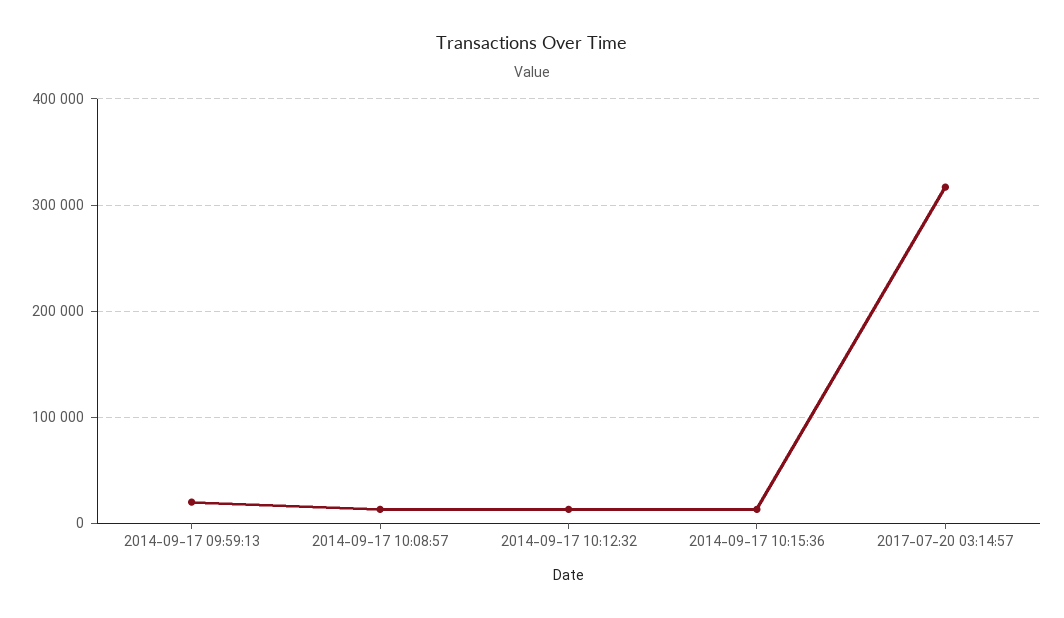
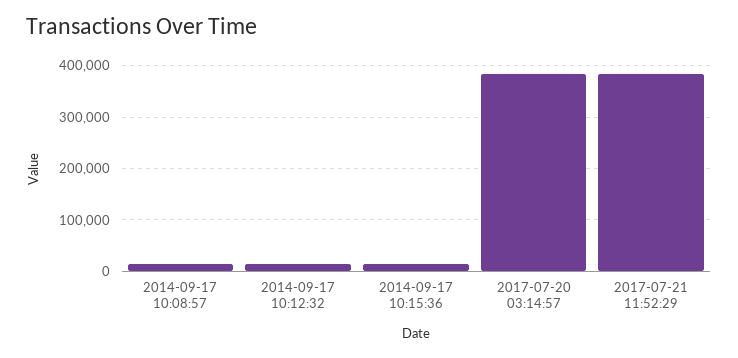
2014-09-17 09:59:13: 20000 -> none
2017-07-20 03:14:57: 320000 -> 380000
2017-07-21 11:52:29: none -> 380000

